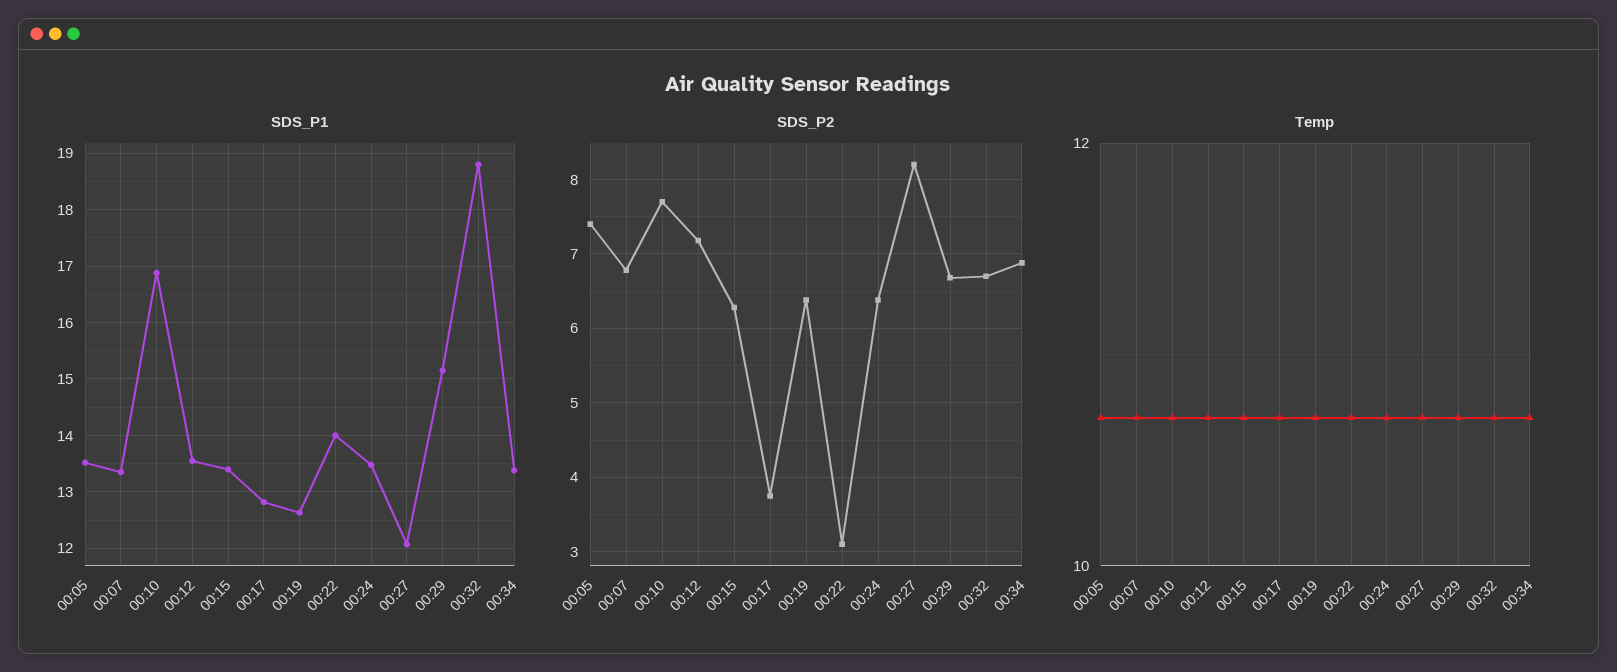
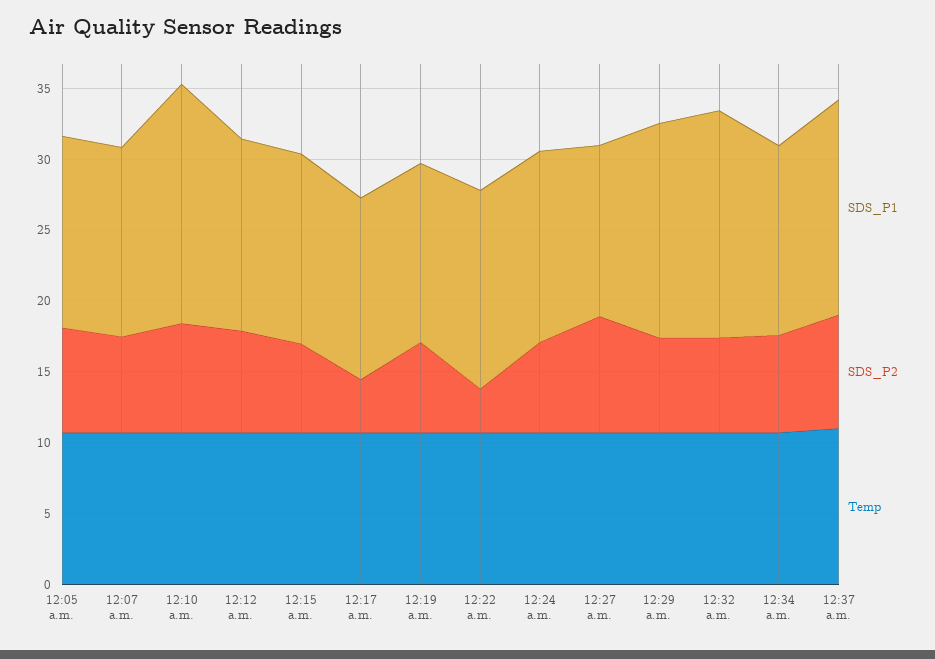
SDS_P1, 00:32: 18.8 -> 16
SDS_P1, 12:37 a.m.: none -> 15
SDS_P2, 12:37 a.m.: none -> 8
Temp, 12:37 a.m.: none -> 11

